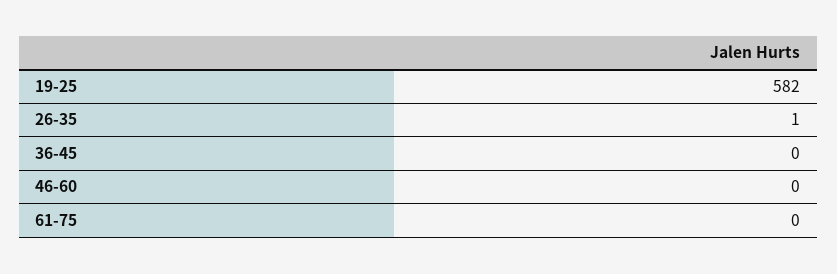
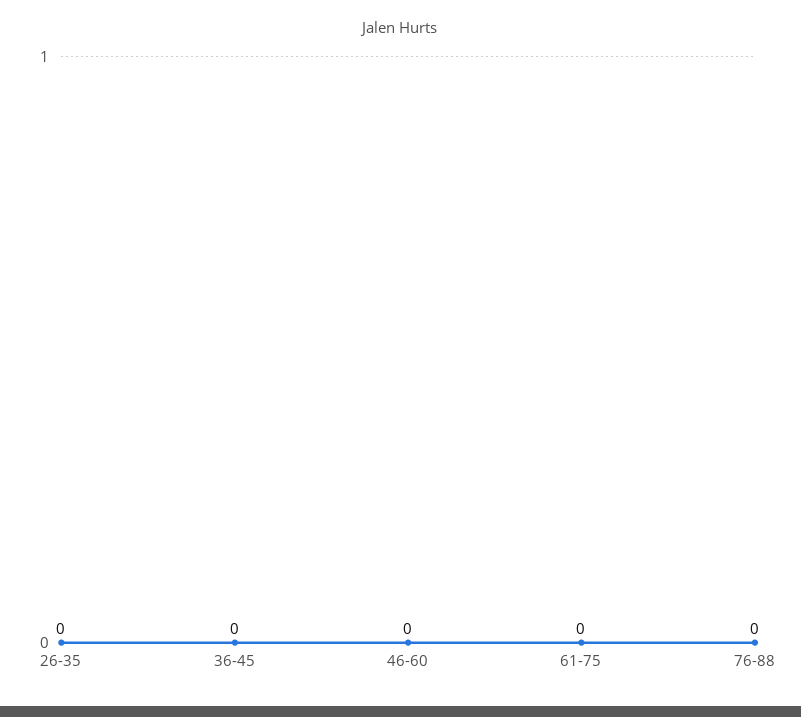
19-25: 582 -> none
26-35: 1 -> 0
76-88: none -> 0

